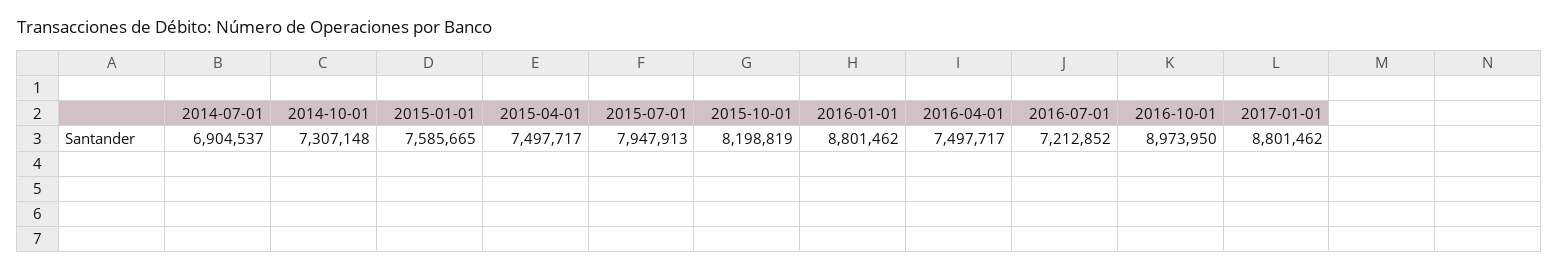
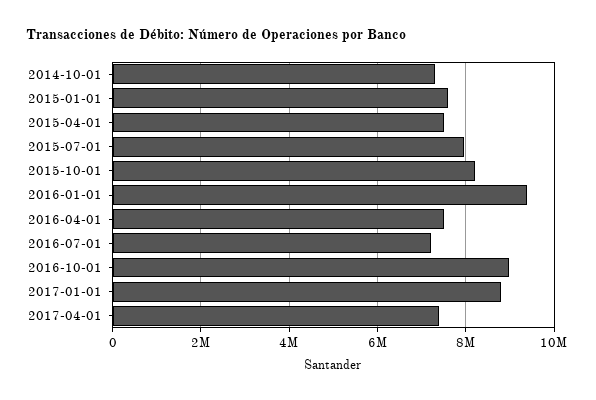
2014-07-01: 6904537 -> none
2016-01-01: 8801462 -> 9400000
2017-04-01: none -> 7400000

